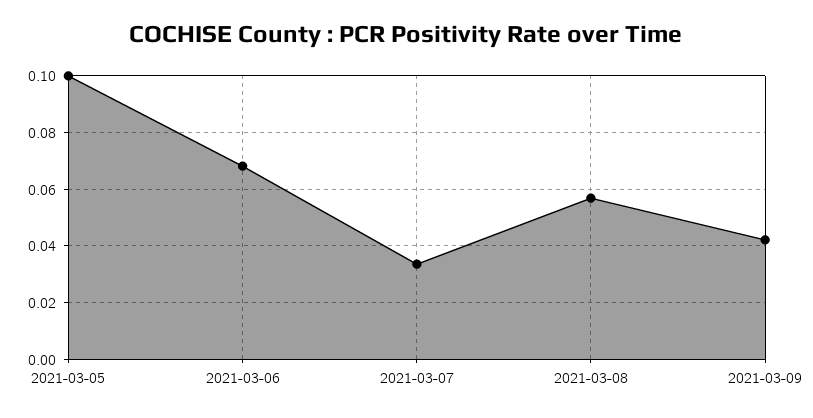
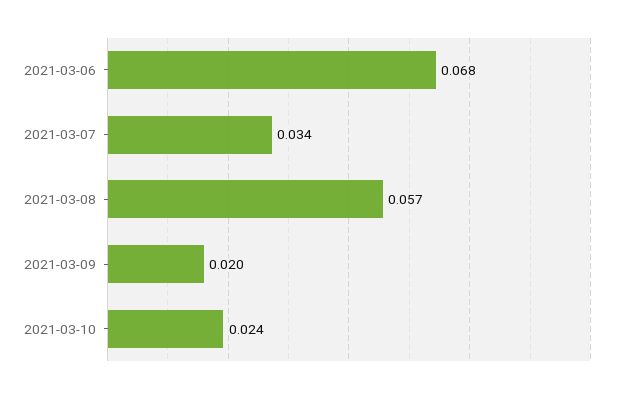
2021-03-05: 0.1 -> none
2021-03-09: 0.0425 -> 0.02
2021-03-10: none -> 0.024

